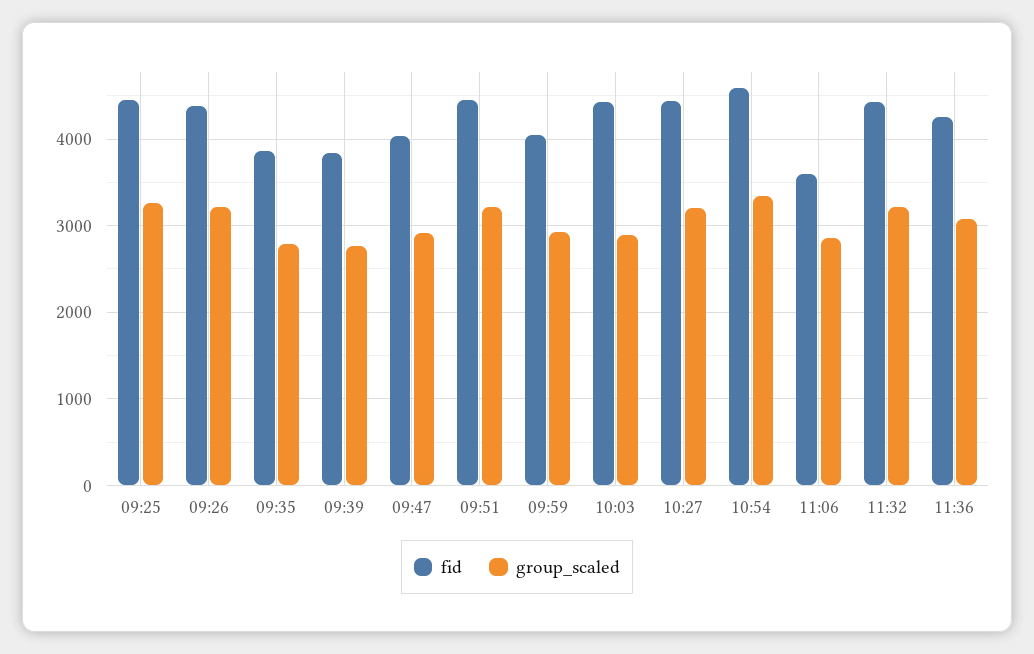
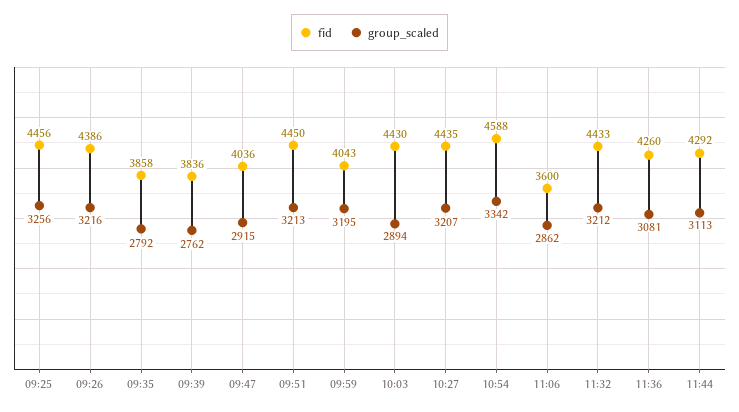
group_scaled, 09:59: 2900 -> 3195
fid, 11:44: none -> 4292
group_scaled, 11:44: none -> 3113

